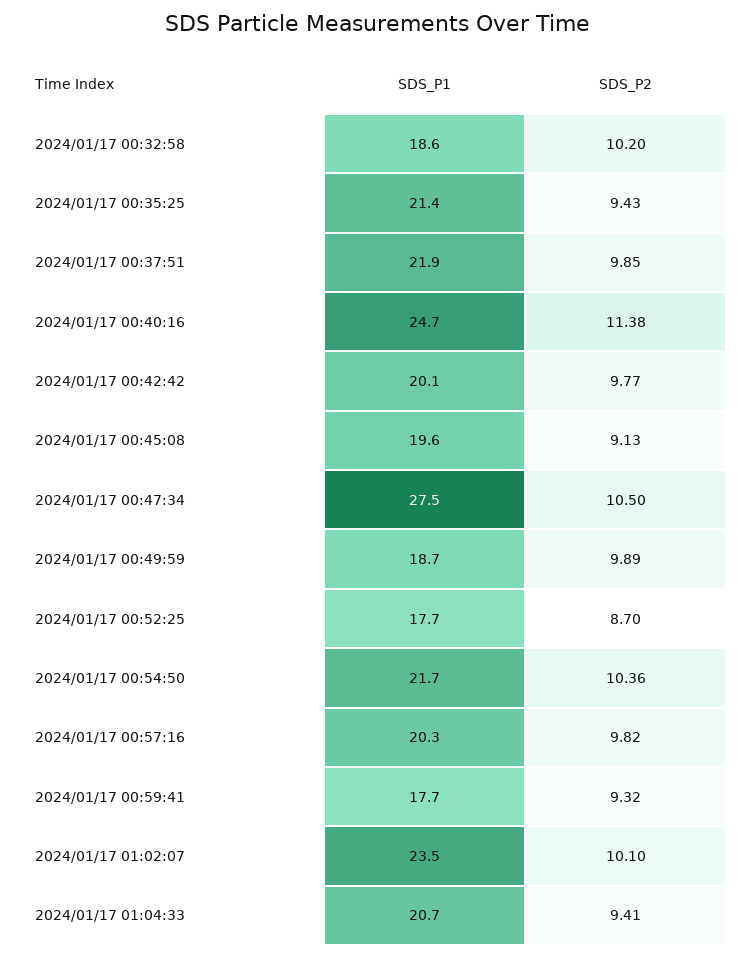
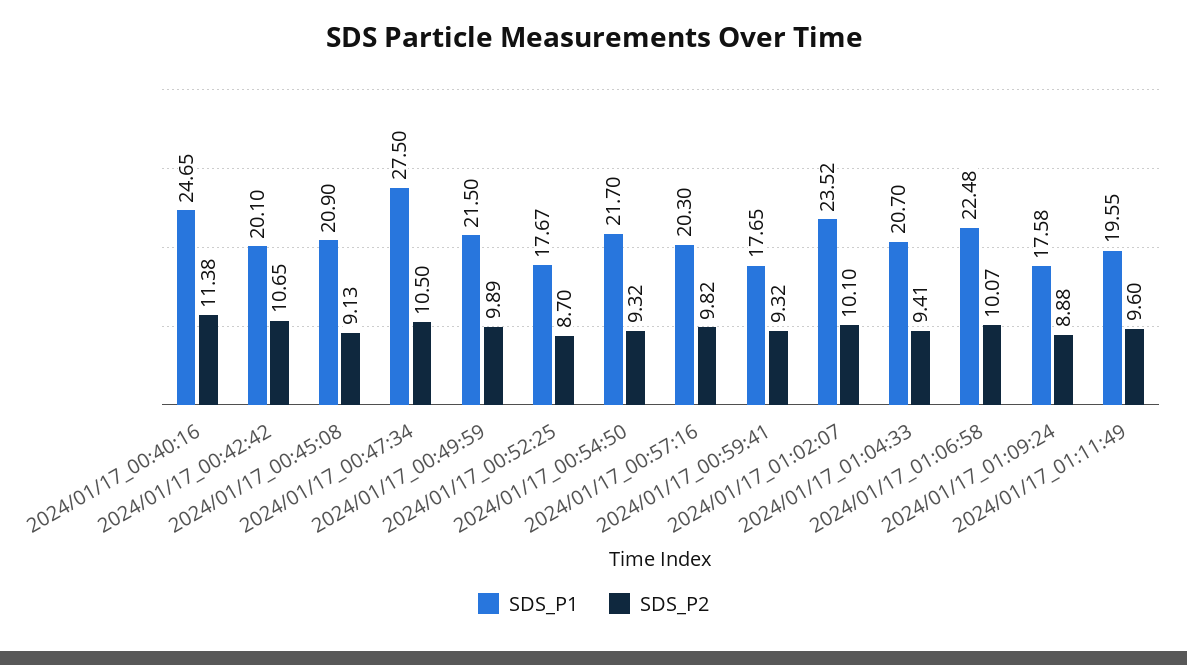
SDS_P1, 2024/01/17 00:32:58: 18.6 -> none
SDS_P2, 2024/01/17 00:32:58: 10.2 -> none
SDS_P1, 2024/01/17 00:35:25: 21.4 -> none
SDS_P2, 2024/01/17 00:35:25: 9.43 -> none
SDS_P1, 2024/01/17 00:37:51: 21.9 -> none
SDS_P2, 2024/01/17 00:37:51: 9.85 -> none
SDS_P2, 2024/01/17 00:42:42: 9.77 -> 10.65
SDS_P1, 2024/01/17 00:45:08: 19.6 -> 20.9
SDS_P1, 2024/01/17 00:49:59: 18.7 -> 21.5
SDS_P2, 2024/01/17 00:54:50: 10.36 -> 9.32
SDS_P1, 2024/01/17_01:06:58: none -> 22.48
SDS_P2, 2024/01/17_01:06:58: none -> 10.07
SDS_P1, 2024/01/17_01:09:24: none -> 17.58
SDS_P2, 2024/01/17_01:09:24: none -> 8.88
SDS_P1, 2024/01/17_01:11:49: none -> 19.55
SDS_P2, 2024/01/17_01:11:49: none -> 9.6

